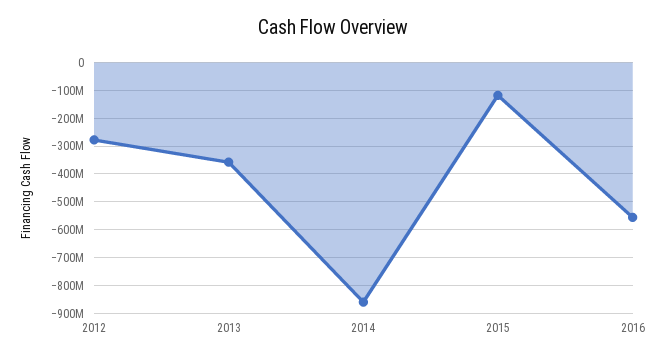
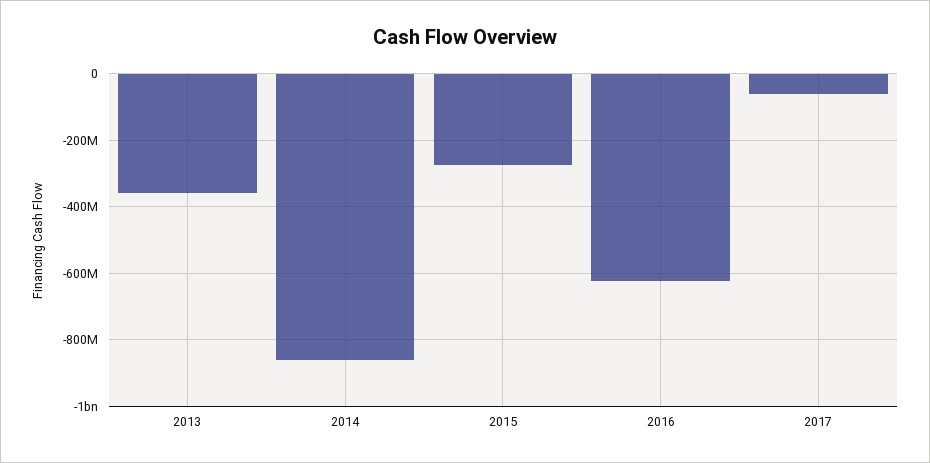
2012: -275000000 -> none
2015: -125000000 -> -280000000
2016: -550000000 -> -620000000
2017: none -> -60000000

